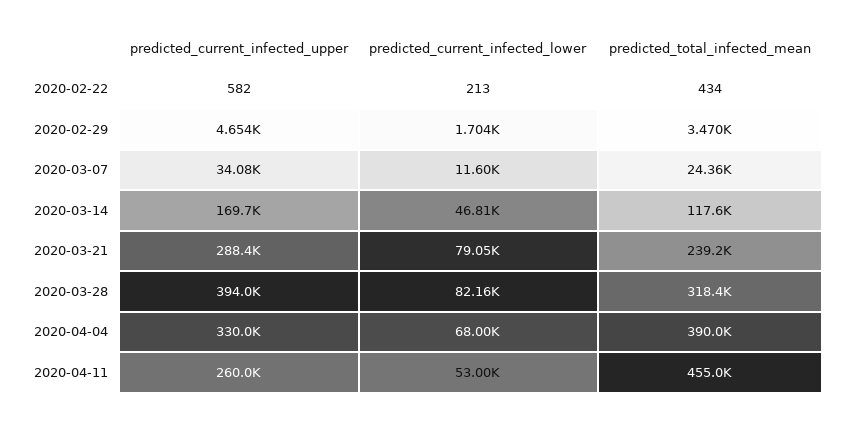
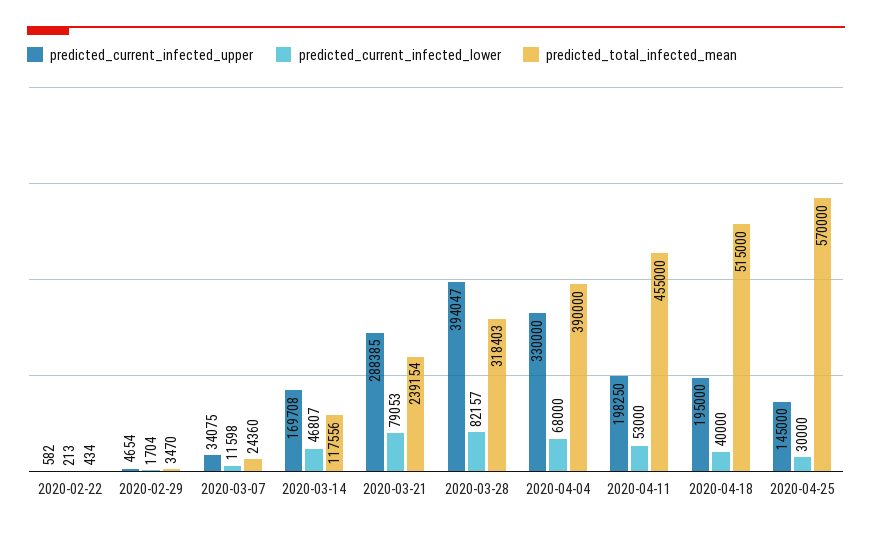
predicted_current_infected_upper, 2020-04-11: 260000 -> 198250
predicted_current_infected_upper, 2020-04-18: none -> 195000
predicted_current_infected_lower, 2020-04-18: none -> 40000
predicted_total_infected_mean, 2020-04-18: none -> 515000
predicted_current_infected_upper, 2020-04-25: none -> 145000
predicted_current_infected_lower, 2020-04-25: none -> 30000
predicted_total_infected_mean, 2020-04-25: none -> 570000

